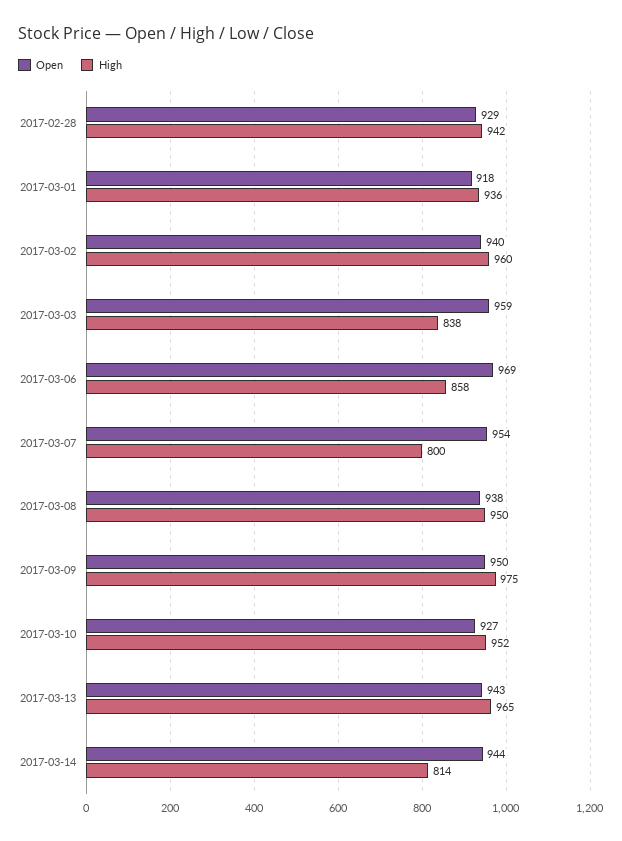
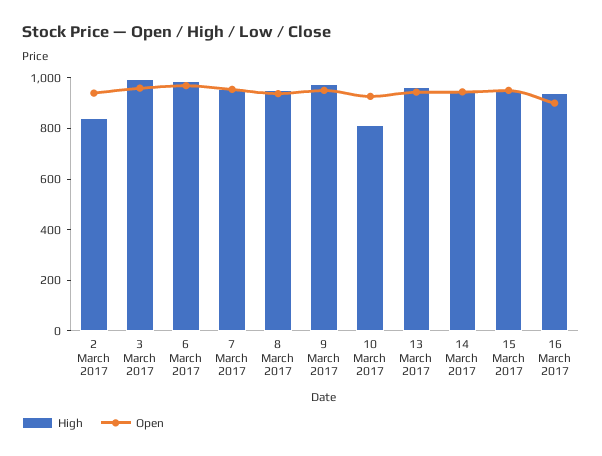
Open, 2017-02-28: 929 -> none
High, 2017-02-28: 942 -> none
Open, 2017-03-01: 918 -> none
High, 2017-03-01: 936 -> none
High, 2017-03-02: 960 -> 850
High, 2017-03-03: 838 -> 1000
High, 2017-03-06: 858 -> 1000
High, 2017-03-07: 800 -> 950
High, 2017-03-10: 952 -> 800
High, 2017-03-14: 814 -> 950
High, 15 March 2017: none -> 950
Open, 15 March 2017: none -> 950
High, 16 March 2017: none -> 950
Open, 16 March 2017: none -> 900

